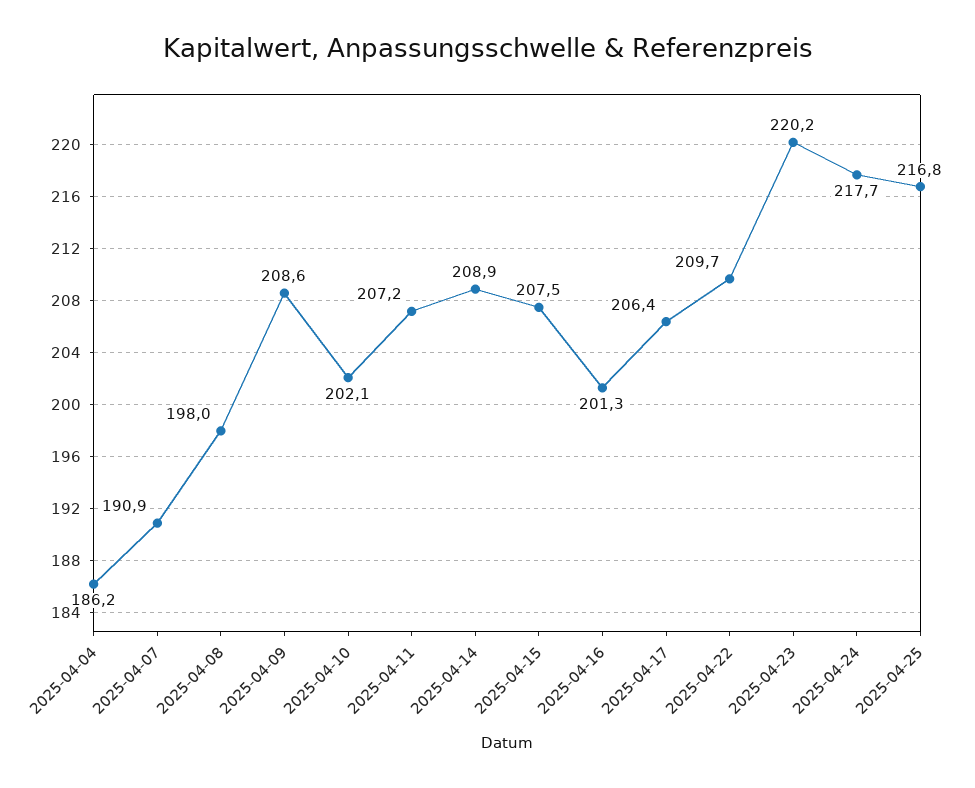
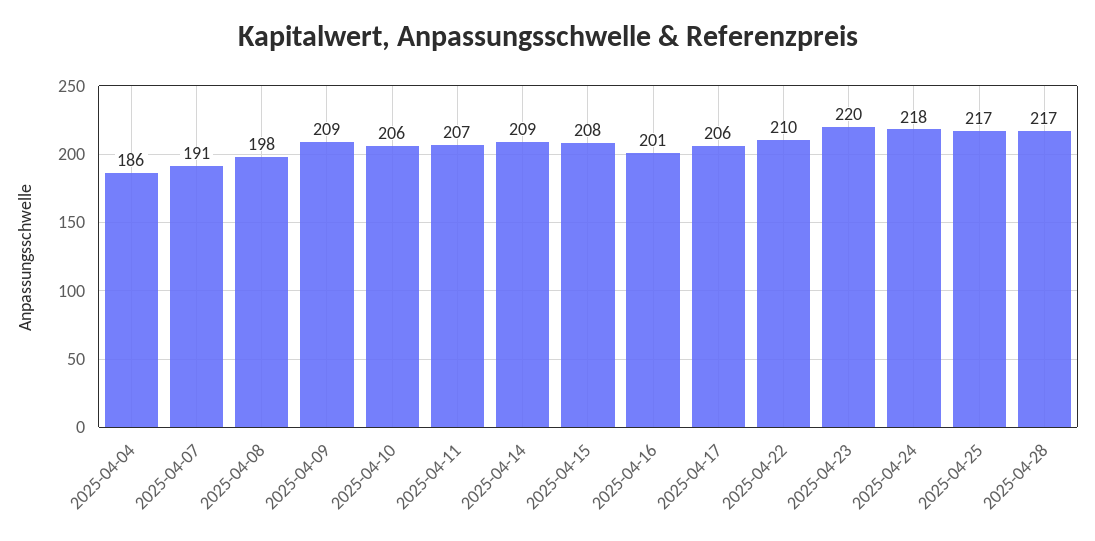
2025-04-10: 202.1 -> 206
2025-04-28: none -> 217

